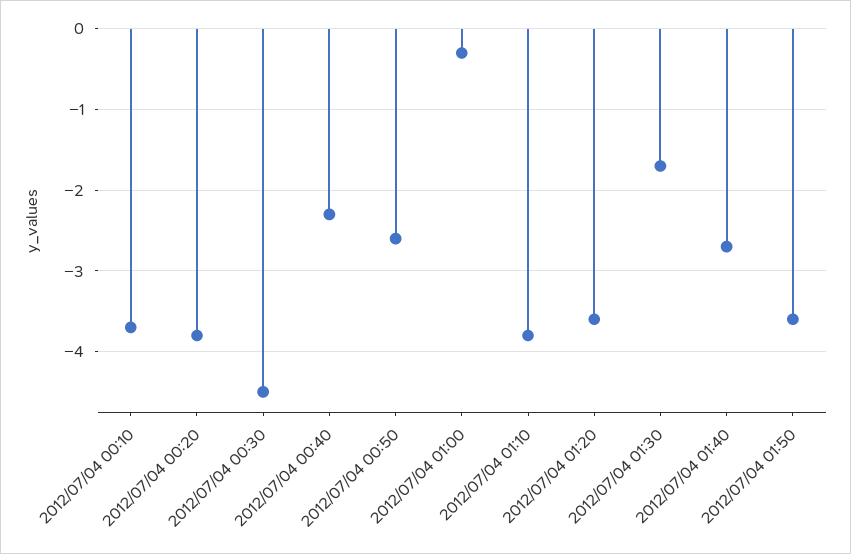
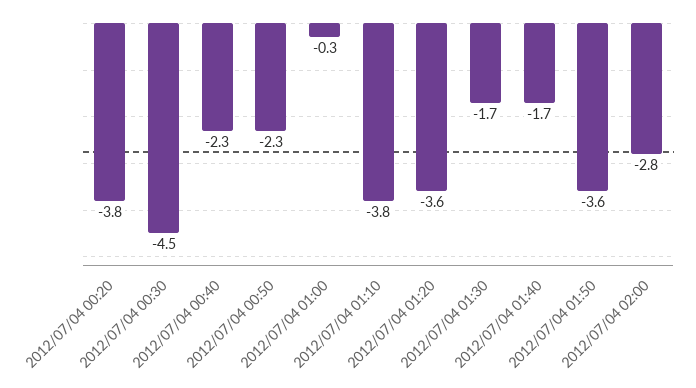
2012/07/04 00:10: -3.7 -> none
2012/07/04 00:50: -2.6 -> -2.3
2012/07/04 01:40: -2.7 -> -1.7
2012/07/04 02:00: none -> -2.8

